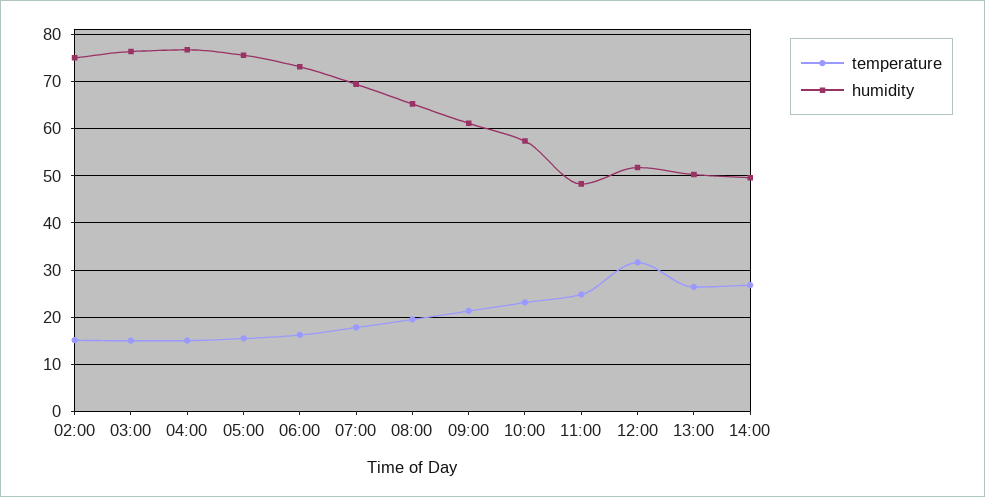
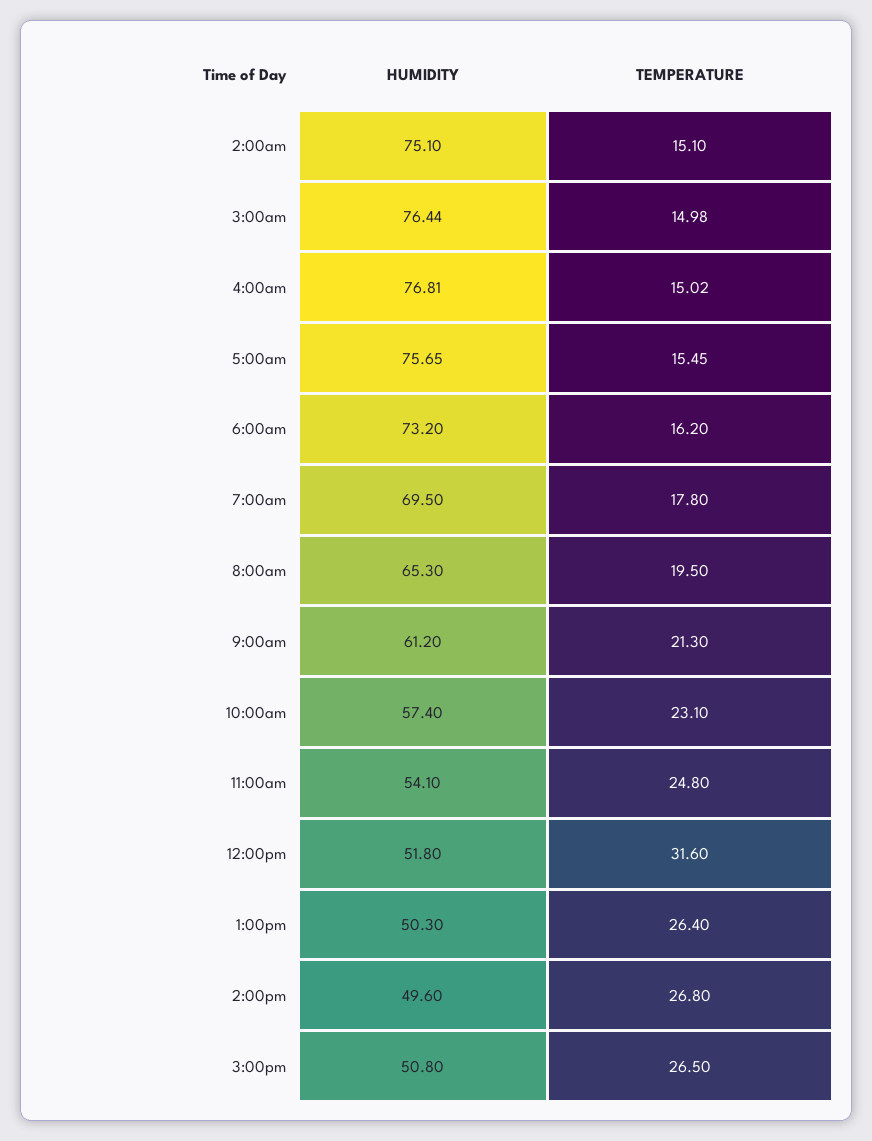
humidity, 11:00: 48 -> 54.1
humidity, 3:00pm: none -> 50.8
temperature, 3:00pm: none -> 26.5

